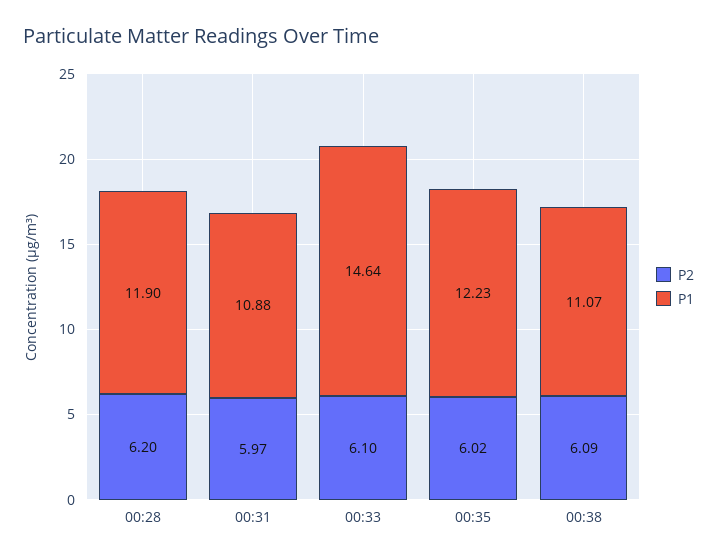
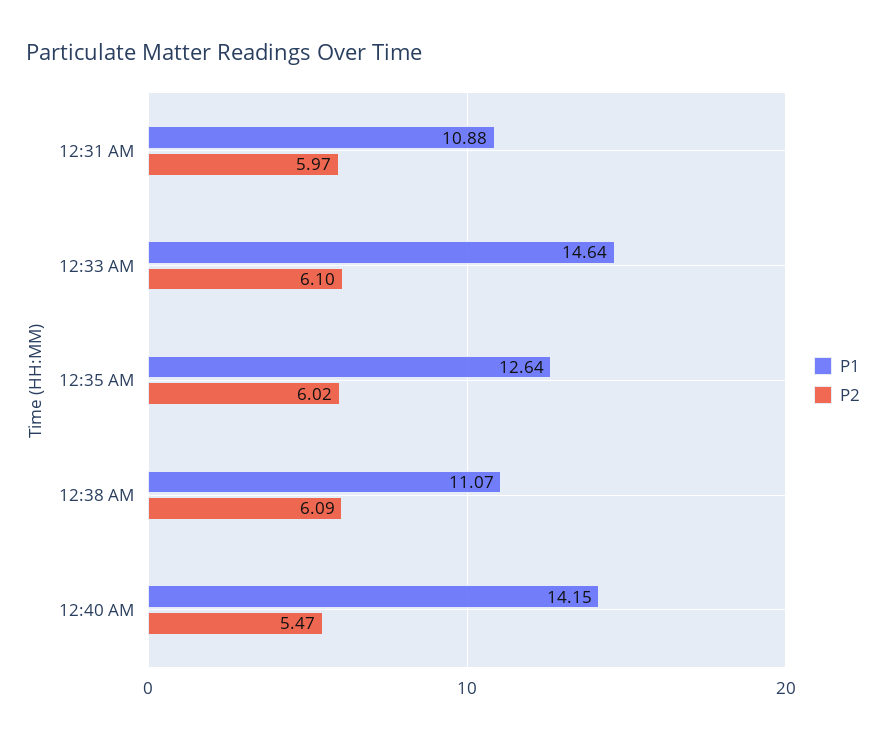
P2, 00:28: 6.2 -> none
P1, 00:28: 11.9 -> none
P1, 00:35: 12.23 -> 12.64
P1, 12:40 AM: none -> 14.15
P2, 12:40 AM: none -> 5.47

